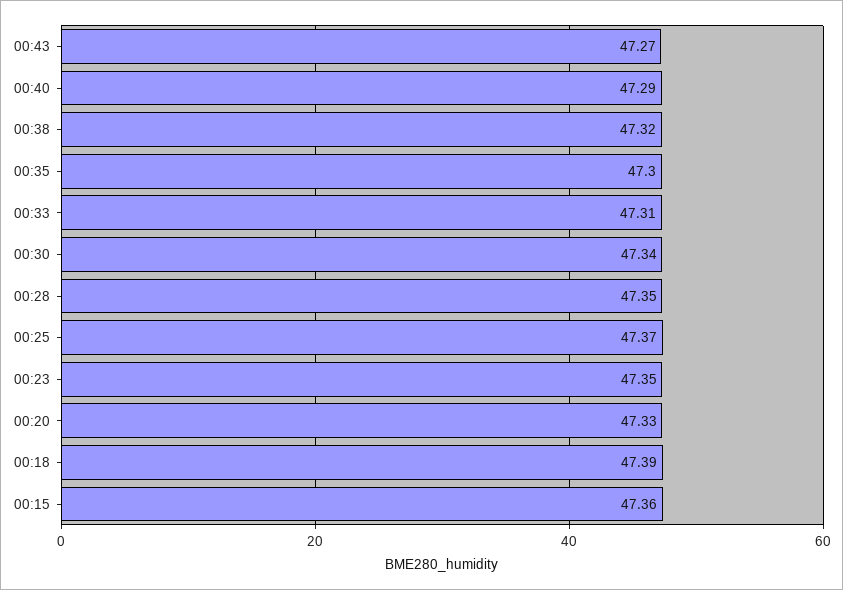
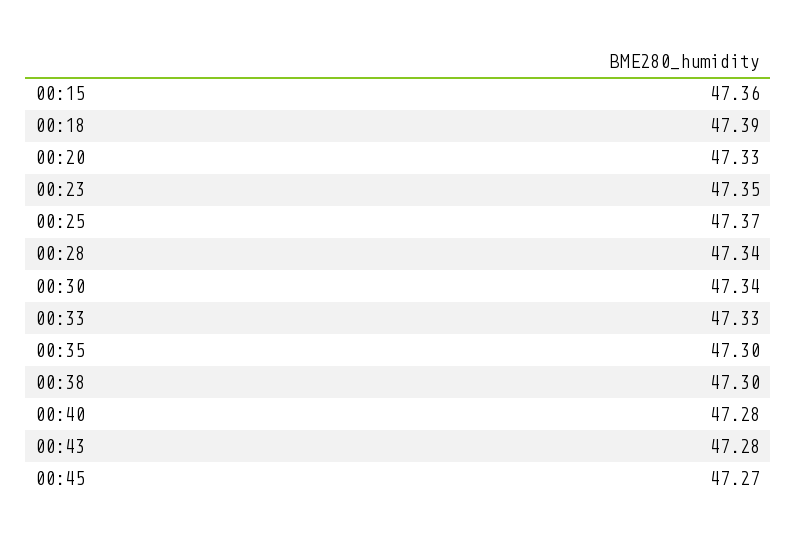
00:43: 47.27 -> 47.28
00:40: 47.29 -> 47.28
00:38: 47.32 -> 47.3
00:33: 47.31 -> 47.33
00:28: 47.35 -> 47.34
00:45: none -> 47.27

